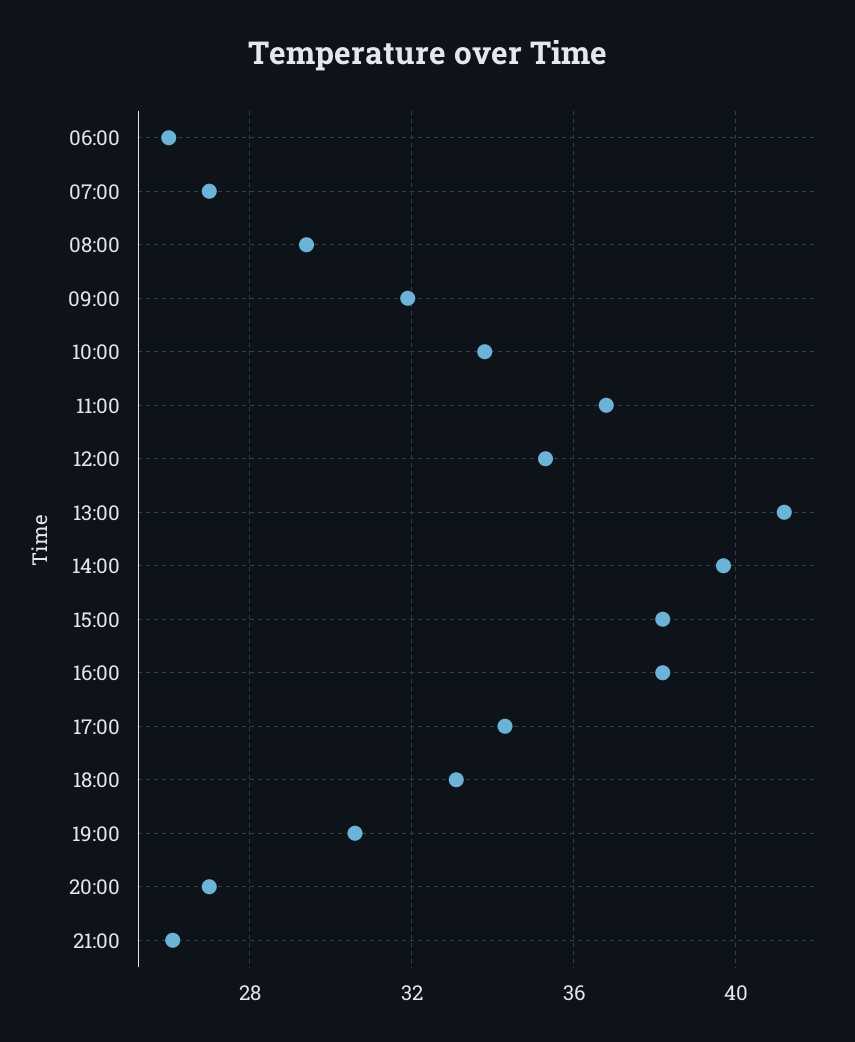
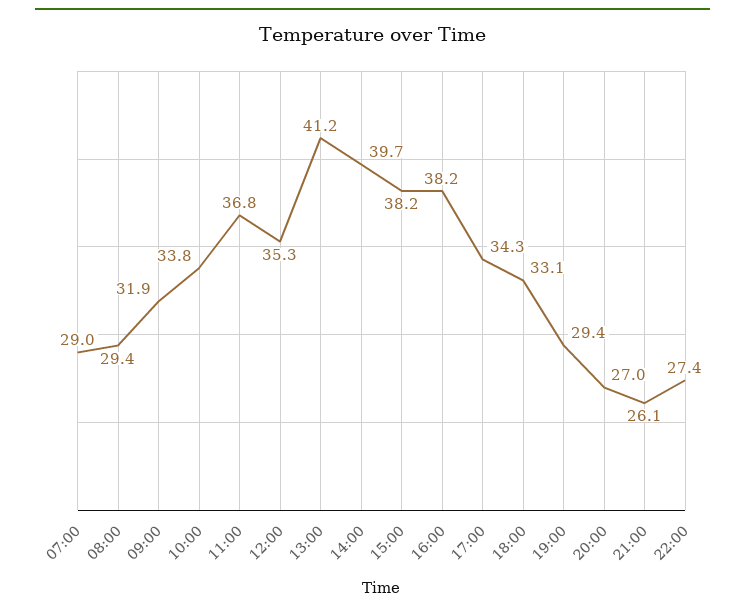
06:00: 26 -> none
07:00: 27 -> 29
19:00: 30.5 -> 29.4
22:00: none -> 27.4

